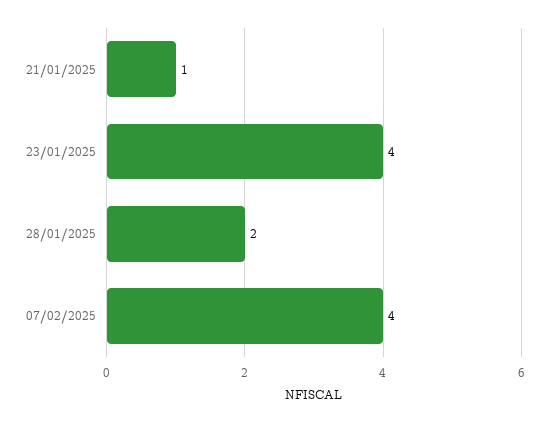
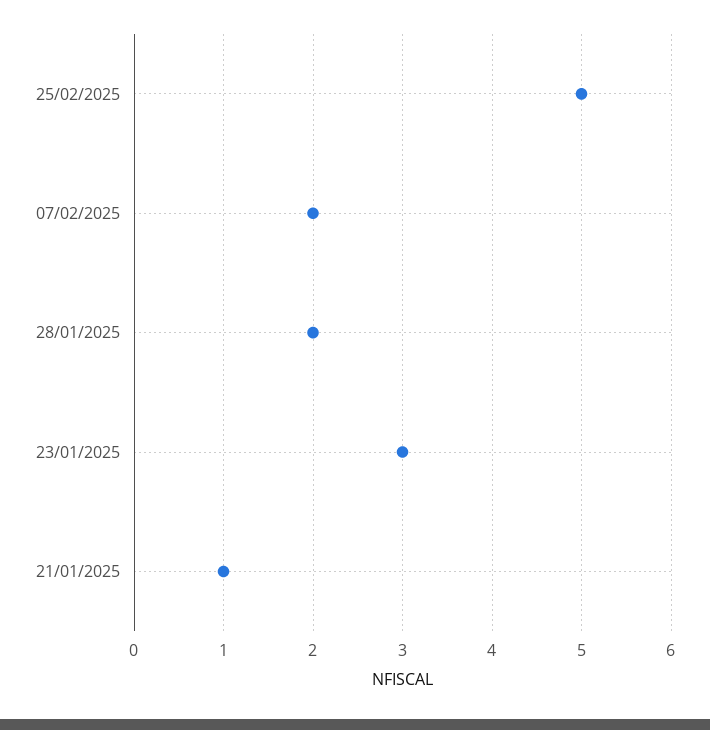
23/01/2025: 4 -> 3
07/02/2025: 4 -> 2
25/02/2025: none -> 5

